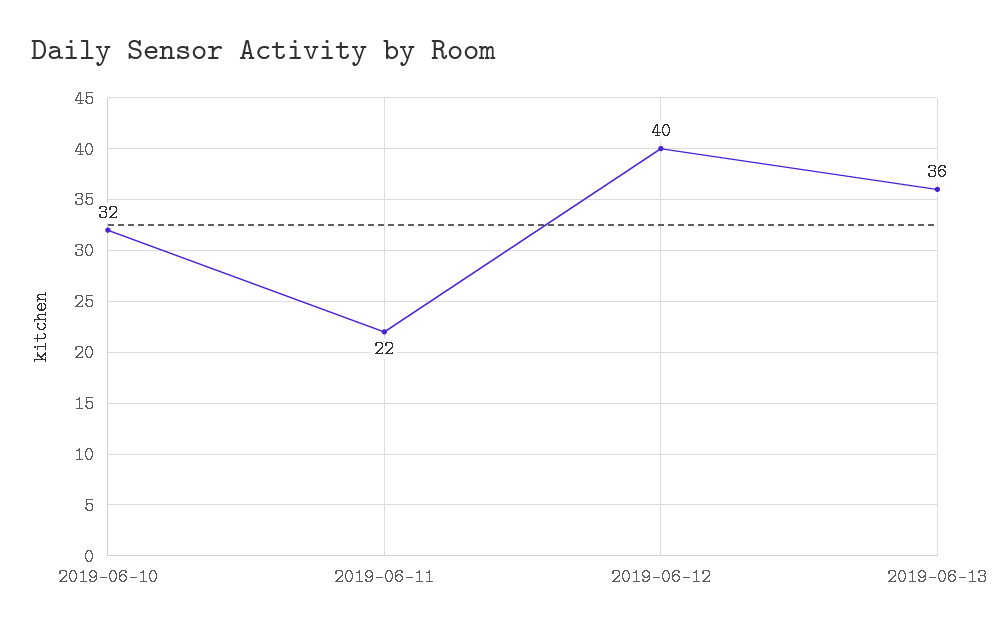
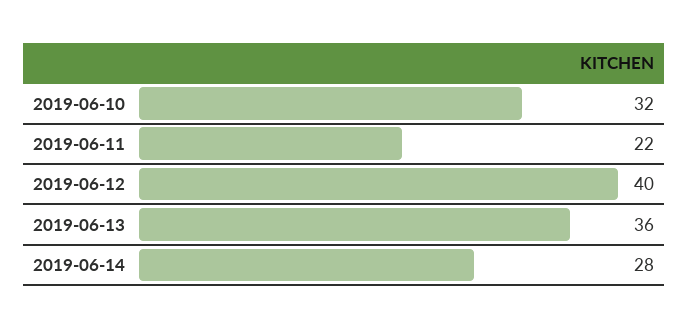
2019-06-14: none -> 28

